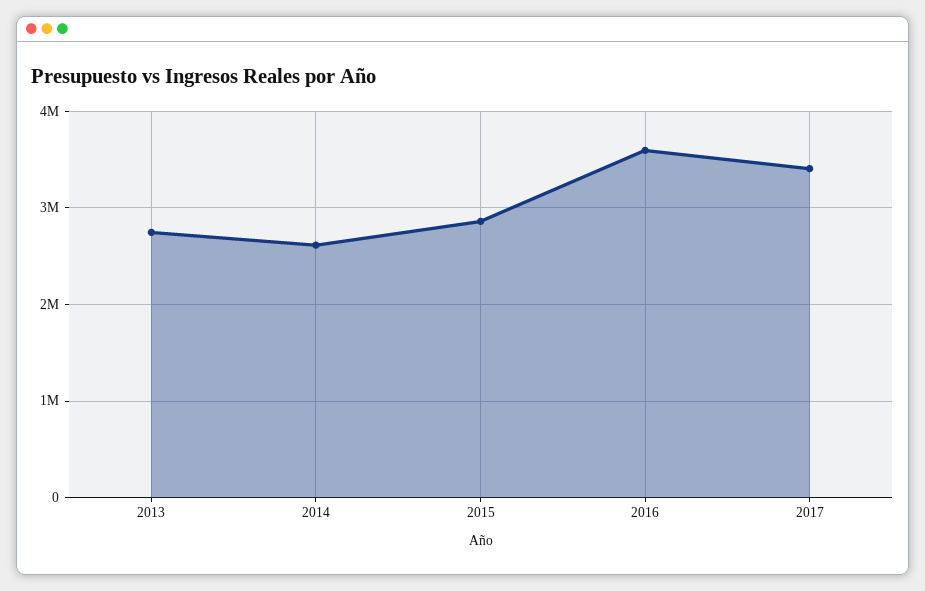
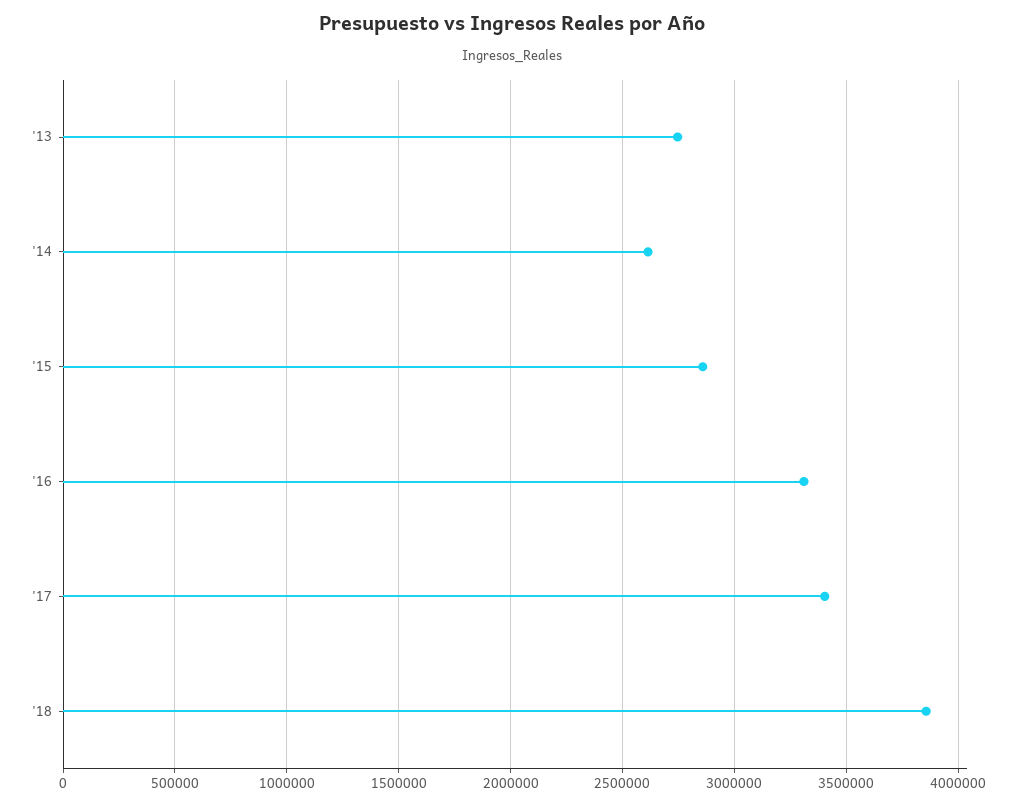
2016: 3600000 -> 3300000
'18: none -> 3850000

